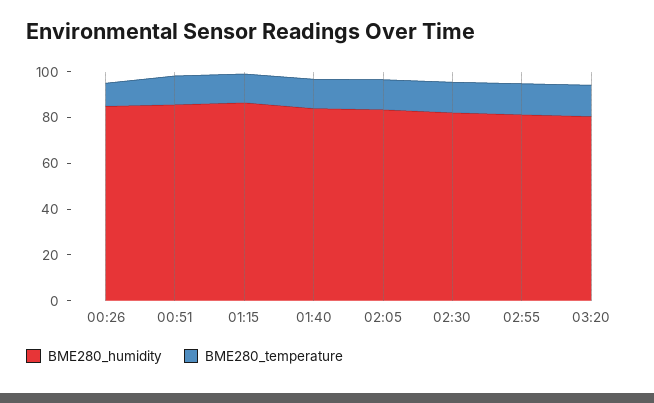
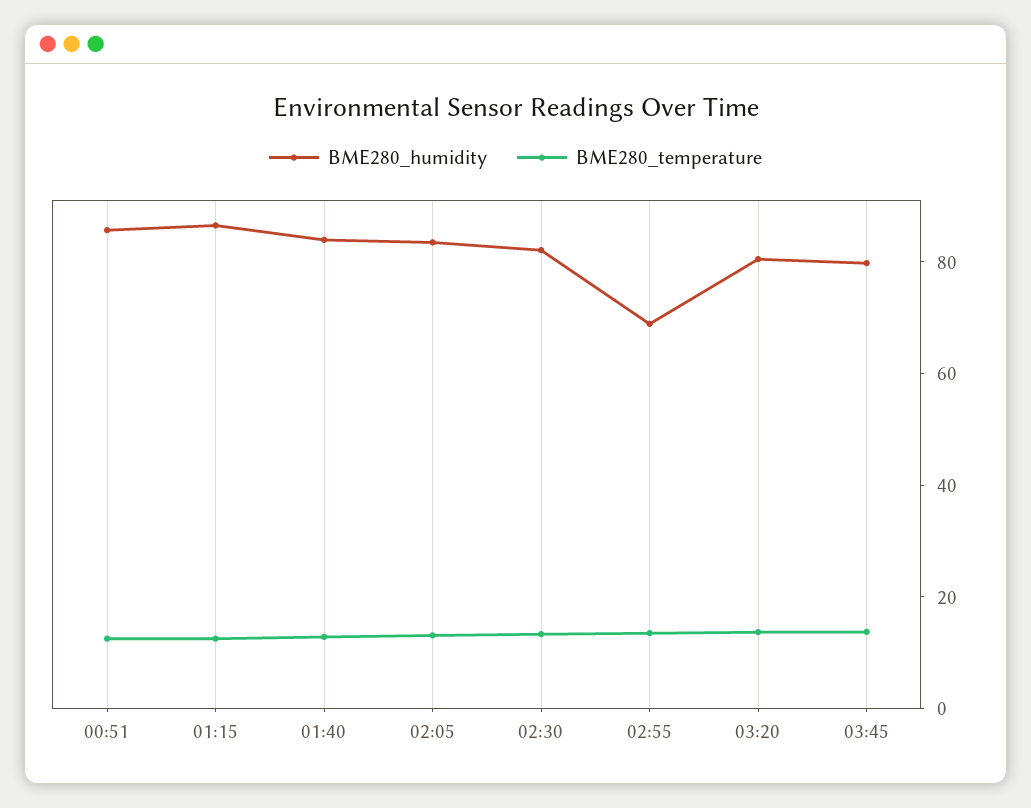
BME280_humidity, 00:26: 85 -> none
BME280_temperature, 00:26: 10 -> none
BME280_humidity, 02:55: 80 -> 70
BME280_humidity, 03:45: none -> 80
BME280_temperature, 03:45: none -> 15

